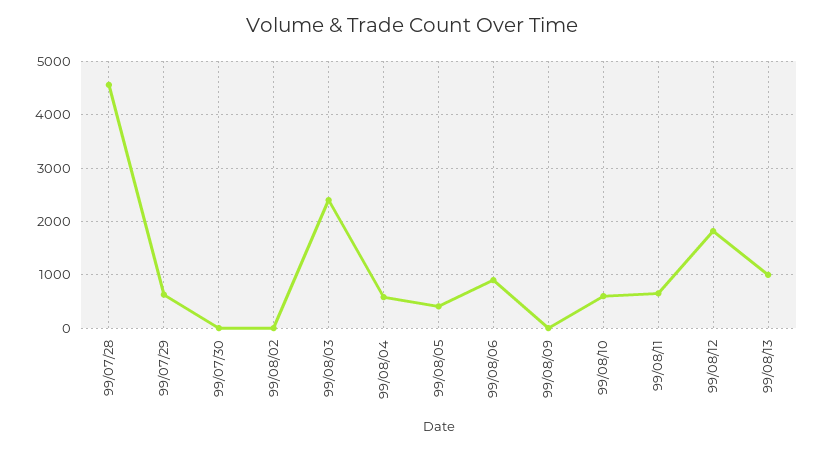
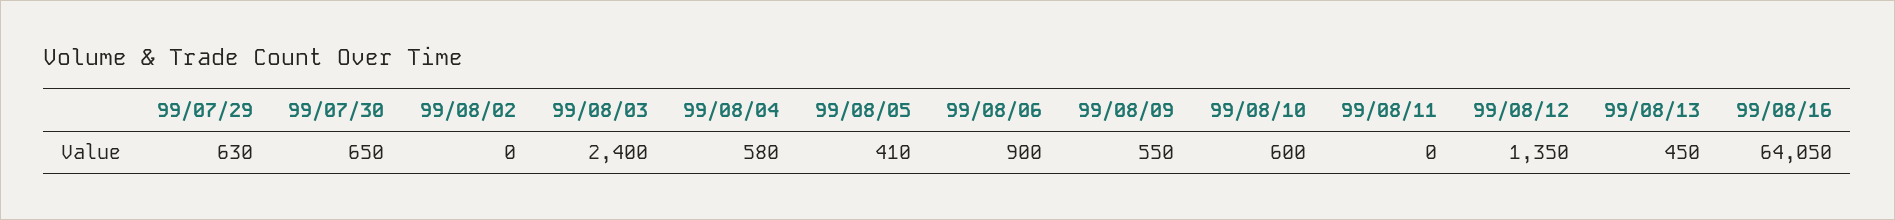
99/07/28: 4600 -> none
99/07/30: 0 -> 650
99/08/09: 0 -> 550
99/08/11: 600 -> 0
99/08/12: 1800 -> 1350
99/08/13: 1000 -> 450
99/08/16: none -> 64050

